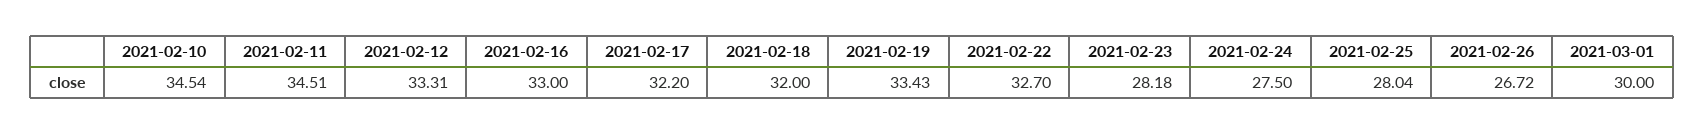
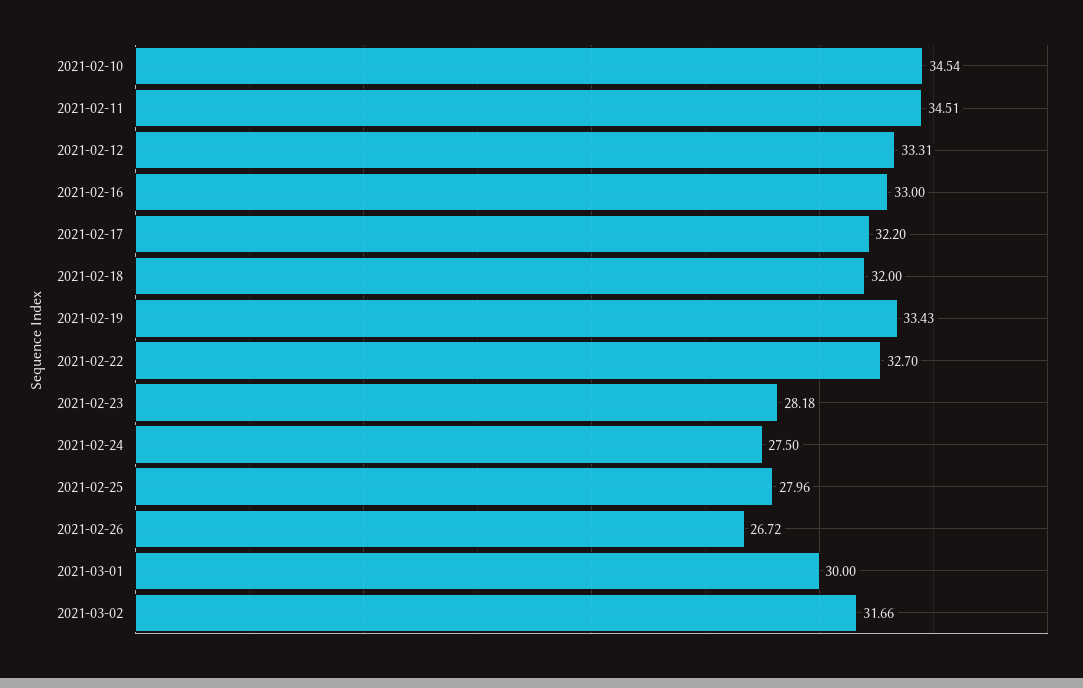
2021-02-25: 28.04 -> 27.96
2021-03-02: none -> 31.66

